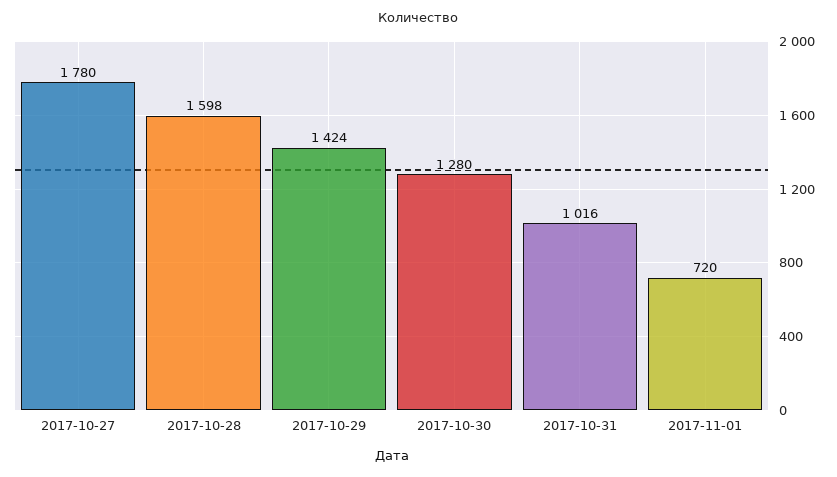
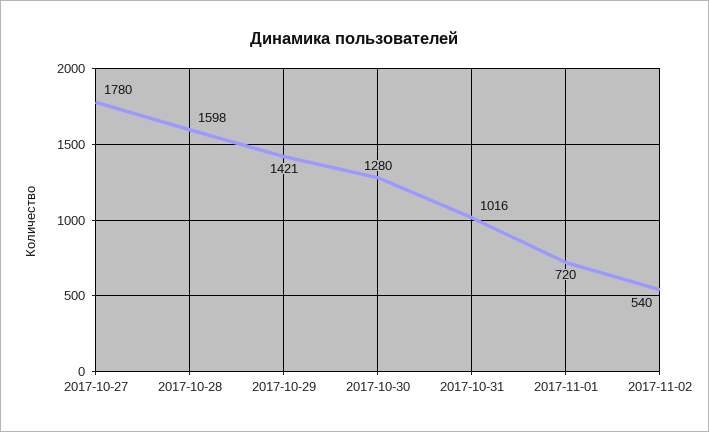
2017-10-29: 1424 -> 1421
2017-11-02: none -> 540

